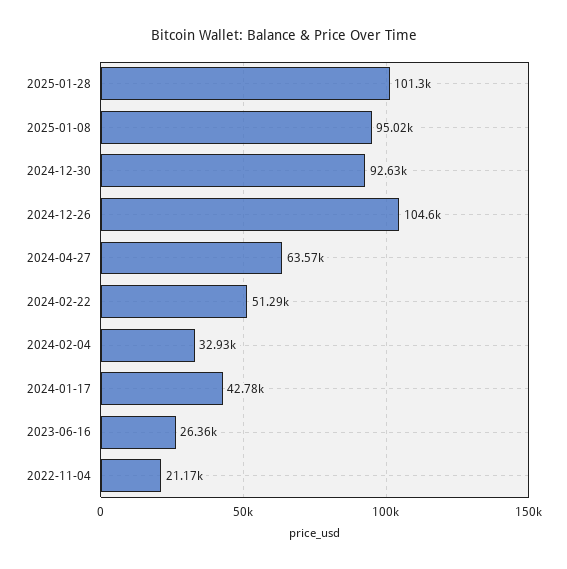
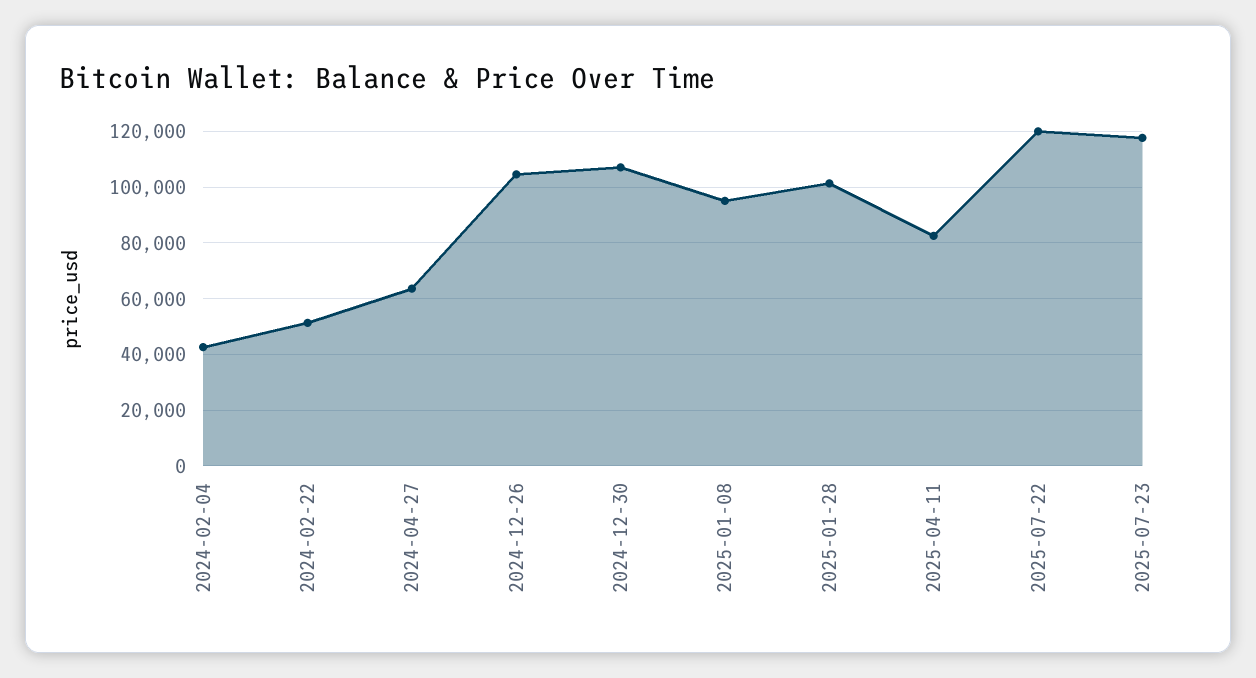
2024-12-30: 92630 -> 107500
2024-02-04: 32930 -> 42500
2024-01-17: 42780 -> none
2023-06-16: 26360 -> none
2022-11-04: 21170 -> none
2025-04-11: none -> 82500
2025-07-22: none -> 120000
2025-07-23: none -> 117500

